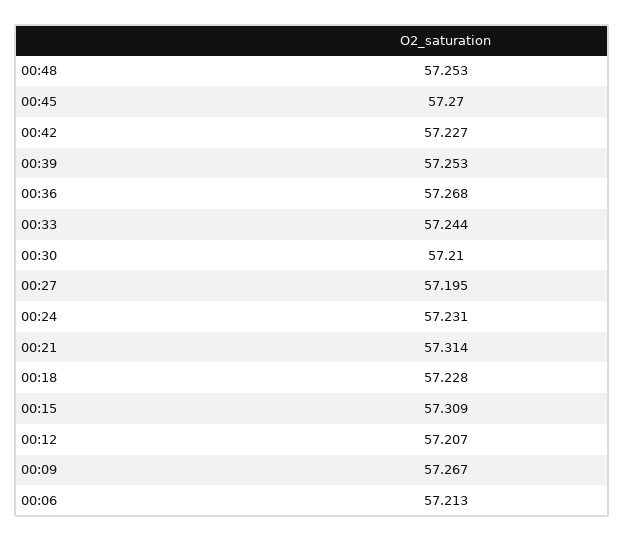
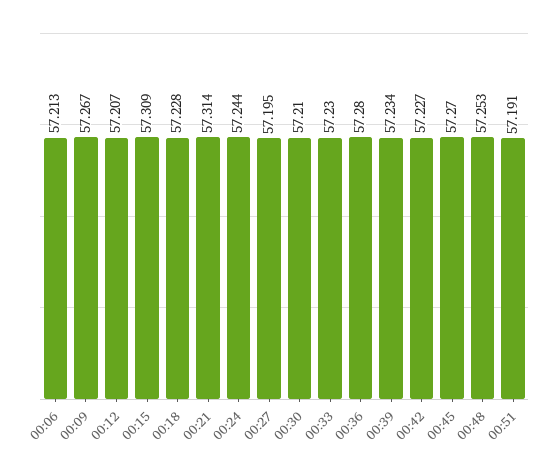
00:39: 57.253 -> 57.234
00:36: 57.268 -> 57.28
00:33: 57.244 -> 57.23
00:24: 57.231 -> 57.244
00:51: none -> 57.191

